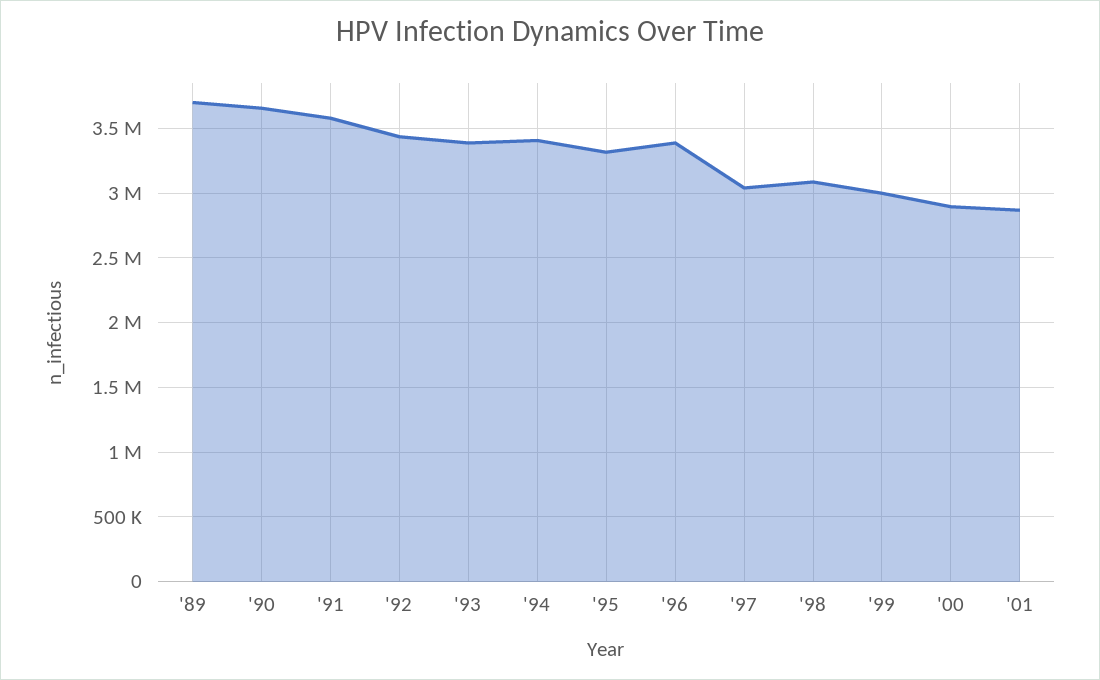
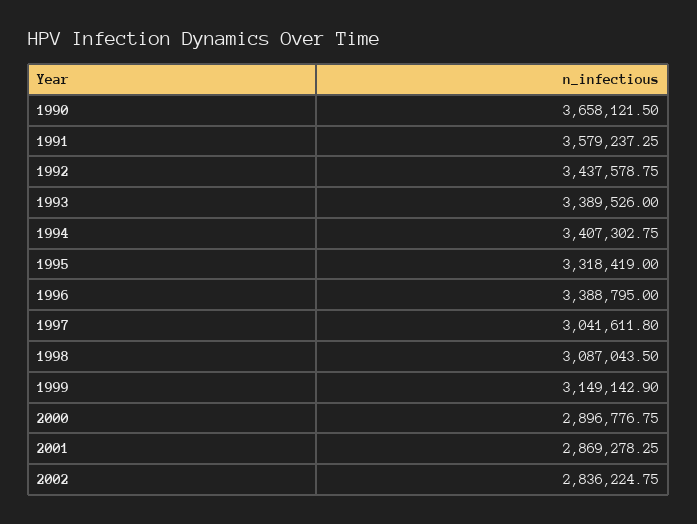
'89: 3700000 -> none
'99: 3000000 -> 3149142.9
2002: none -> 2836224.75

